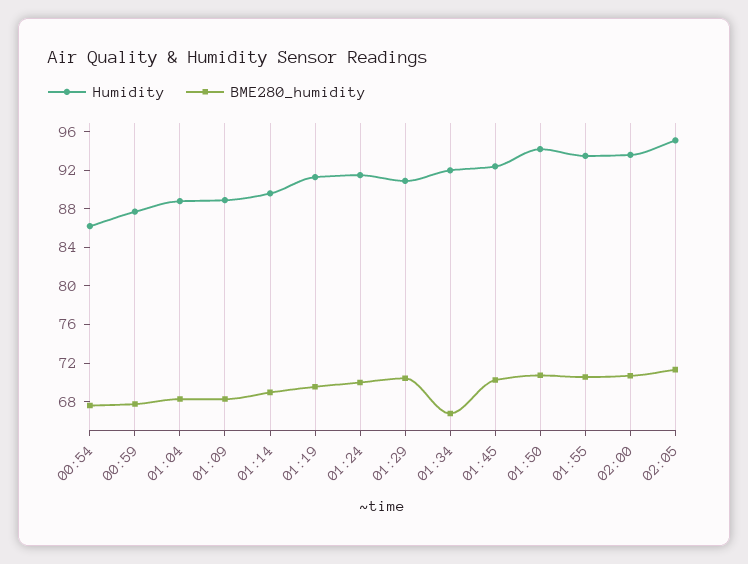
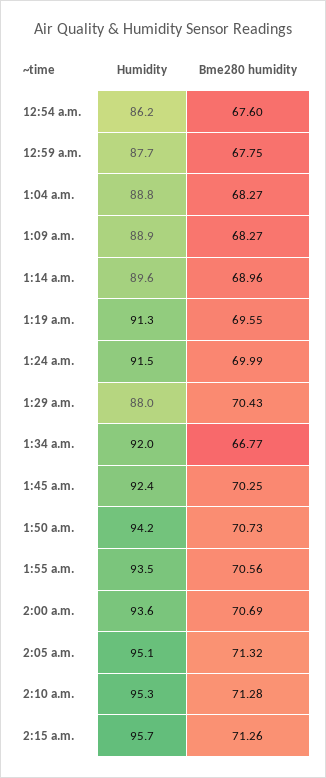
Humidity, 01:29: 91 -> 88
Humidity, 2:10 a.m.: none -> 95.3
BME280_humidity, 2:10 a.m.: none -> 71.28
Humidity, 2:15 a.m.: none -> 95.7
BME280_humidity, 2:15 a.m.: none -> 71.26

